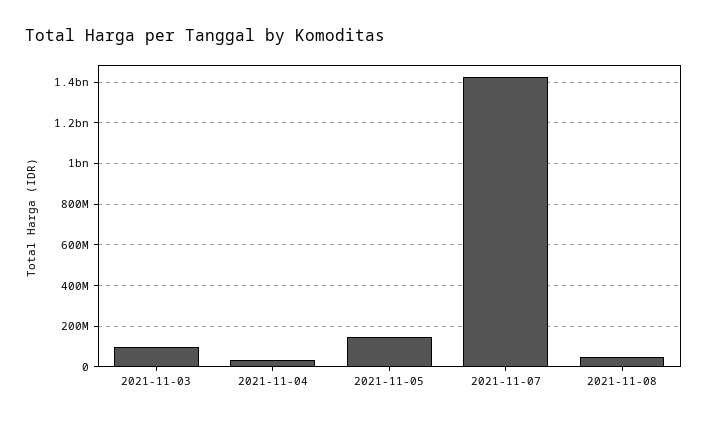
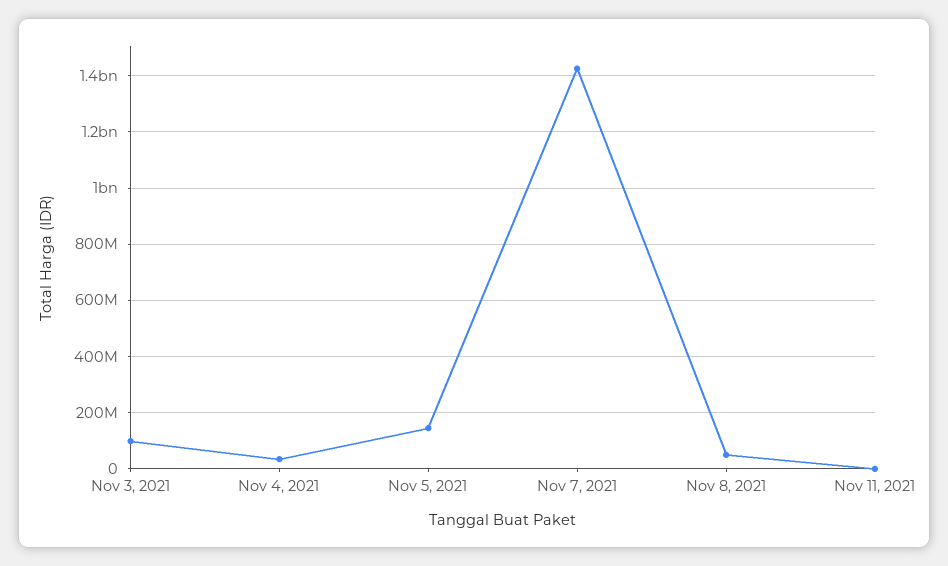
Nov 11, 2021: none -> 0

